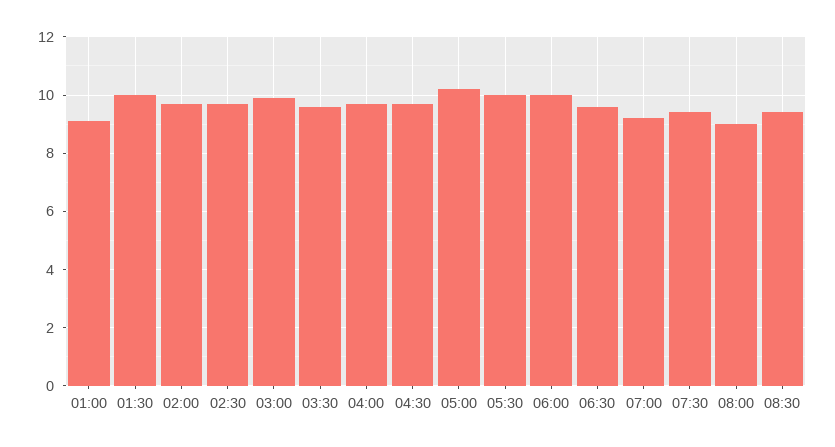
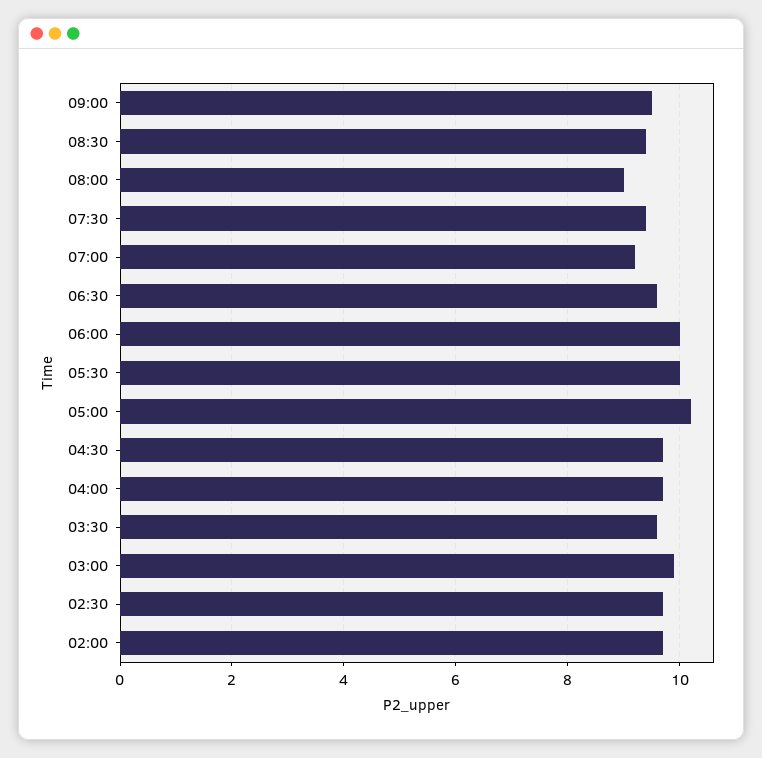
01:00: 9 -> none
01:30: 10 -> none
09:00: none -> 9.5

